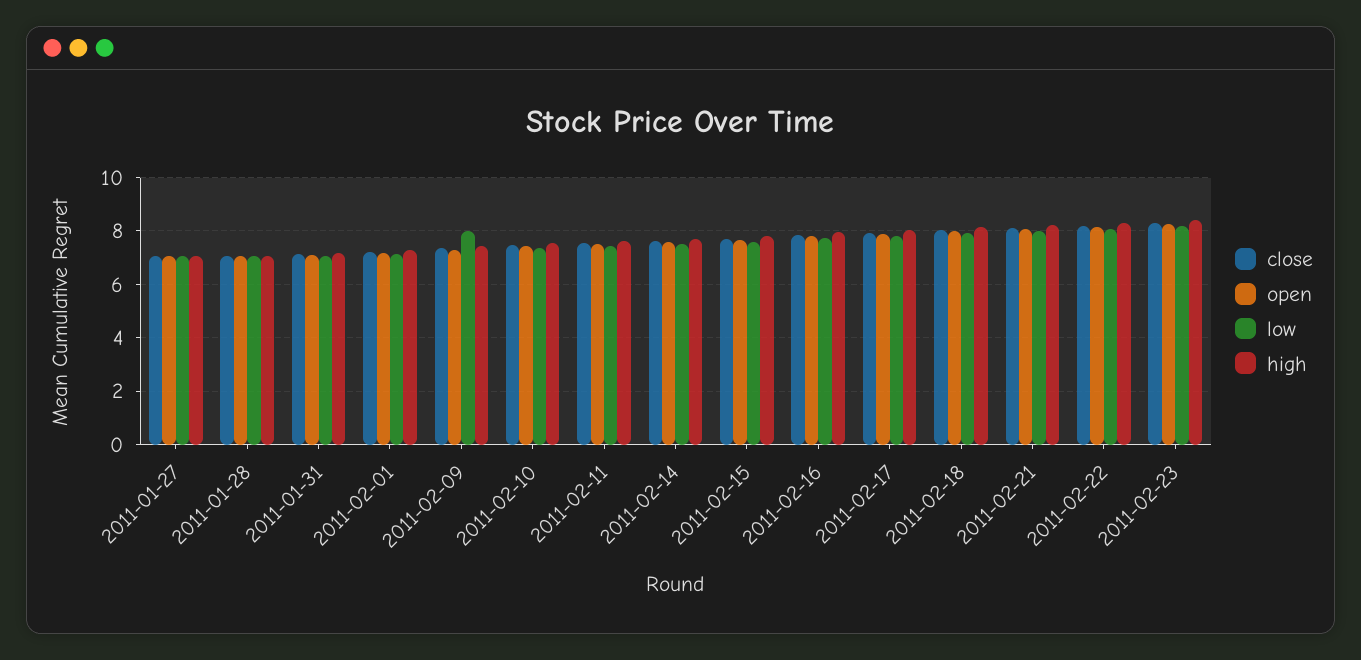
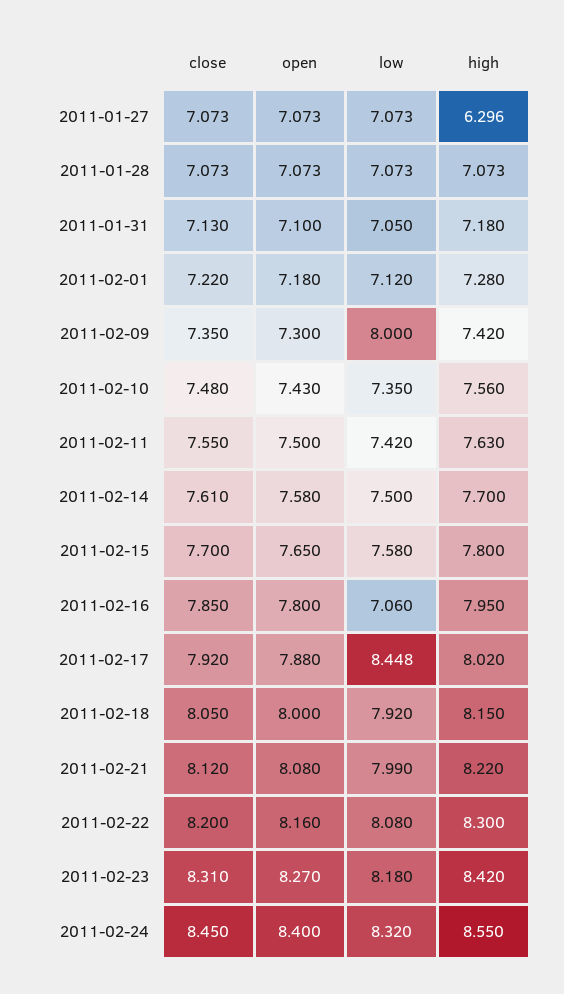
high, 2011-01-27: 7 -> 6.296
low, 2011-02-16: 7.75 -> 7.06
low, 2011-02-17: 7.75 -> 8.448
close, 2011-02-24: none -> 8.45
open, 2011-02-24: none -> 8.4
low, 2011-02-24: none -> 8.32
high, 2011-02-24: none -> 8.55

